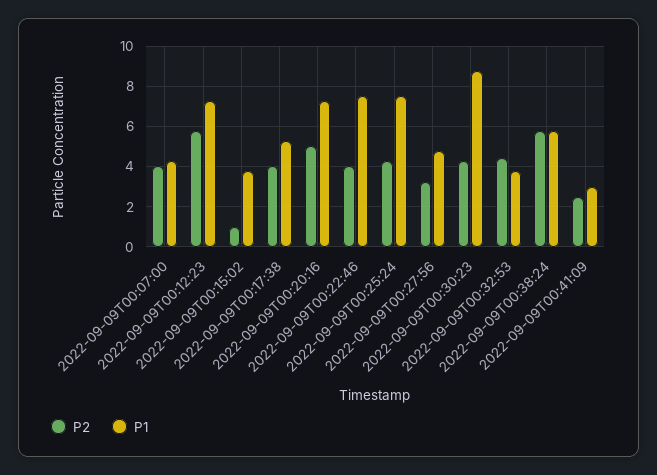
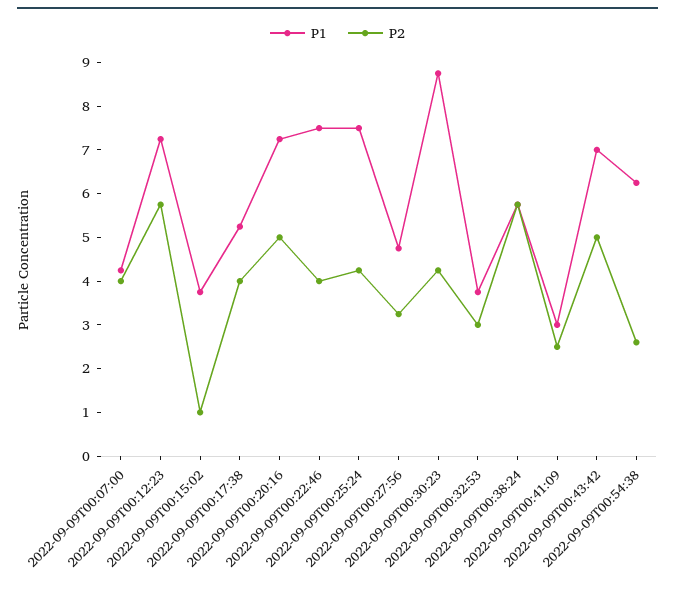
P2, 2022-09-09T00:32:53: 4.5 -> 3
P1, 2022-09-09T00:43:42: none -> 7
P2, 2022-09-09T00:43:42: none -> 5
P1, 2022-09-09T00:54:38: none -> 6.2
P2, 2022-09-09T00:54:38: none -> 2.6

